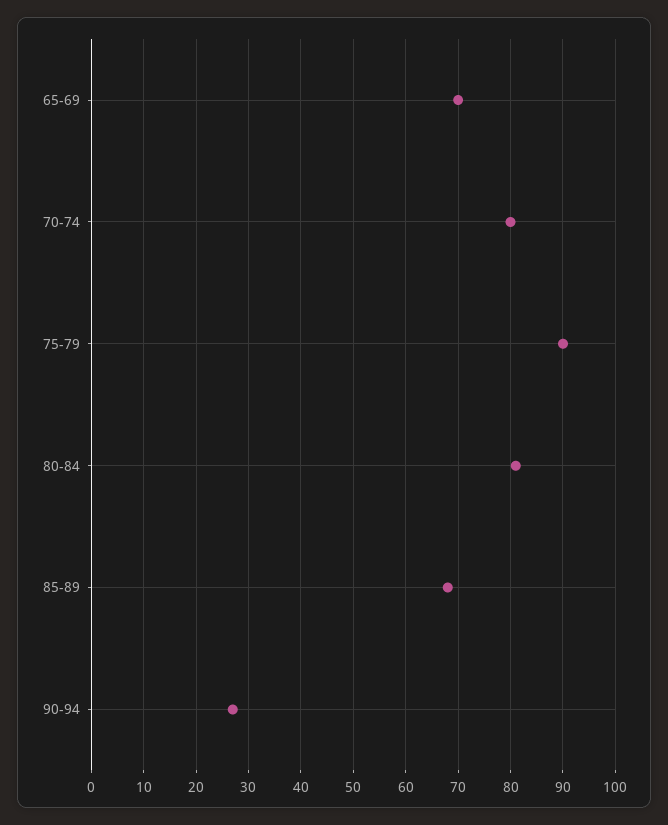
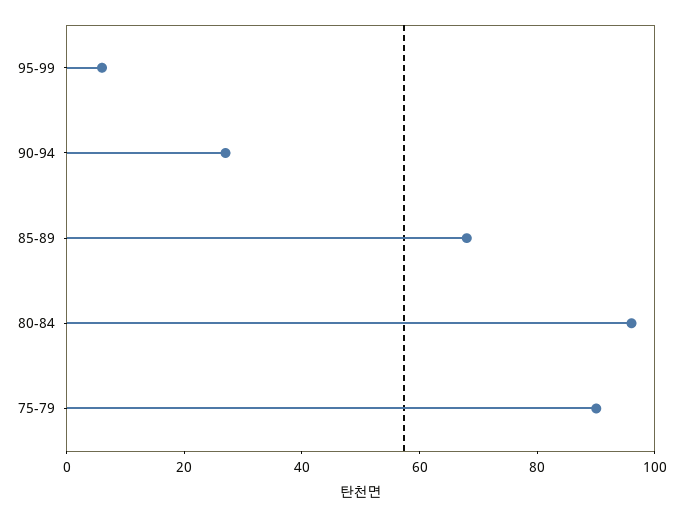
65-69: 70 -> none
70-74: 80 -> none
80-84: 80 -> 95
95-99: none -> 5

